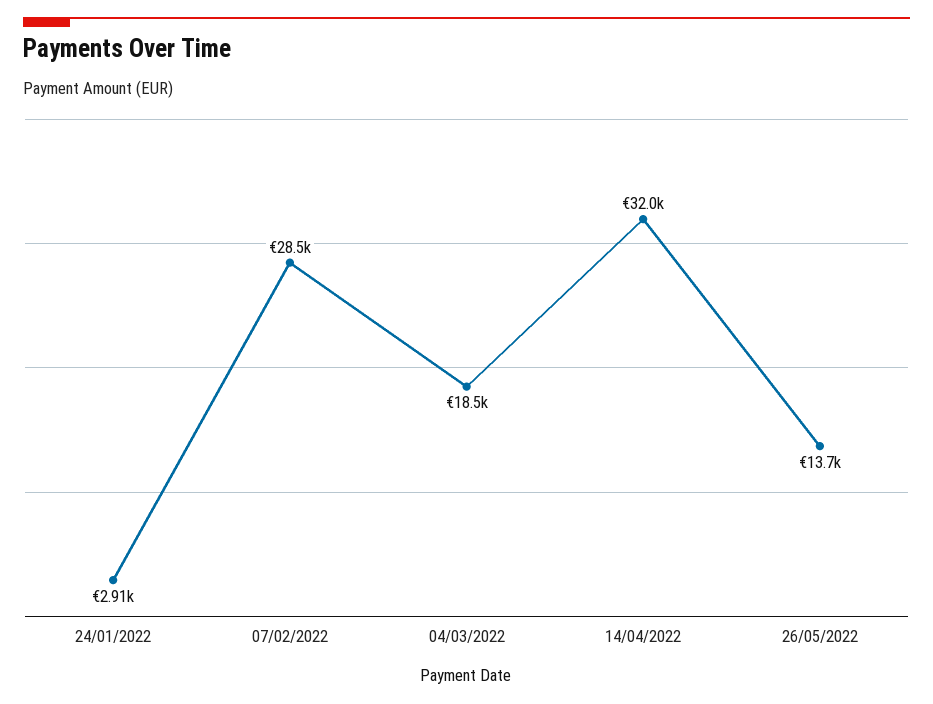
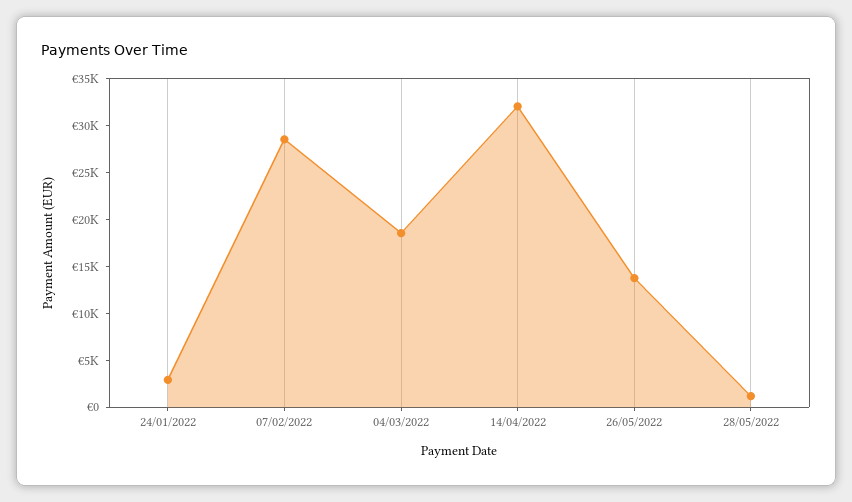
28/05/2022: none -> 1000

